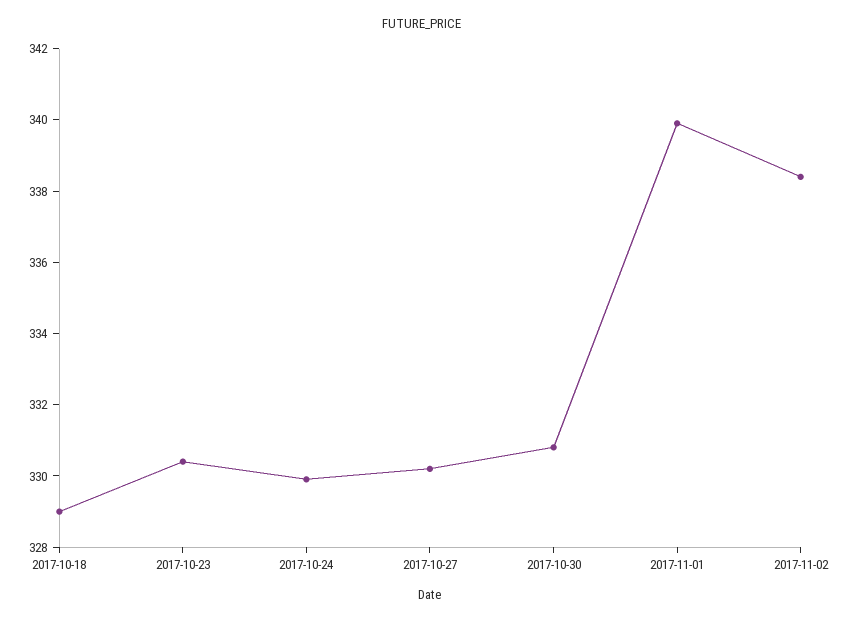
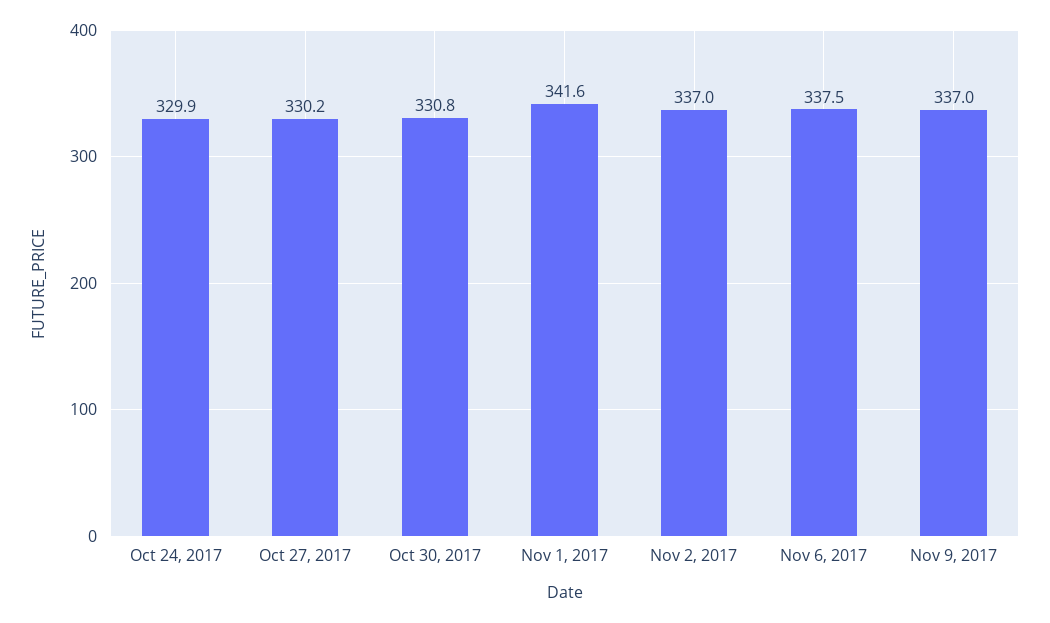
2017-10-18: 329 -> none
2017-10-23: 330.5 -> none
2017-11-01: 340 -> 341.6
2017-11-02: 338.5 -> 337
Nov 6, 2017: none -> 337.5
Nov 9, 2017: none -> 337

